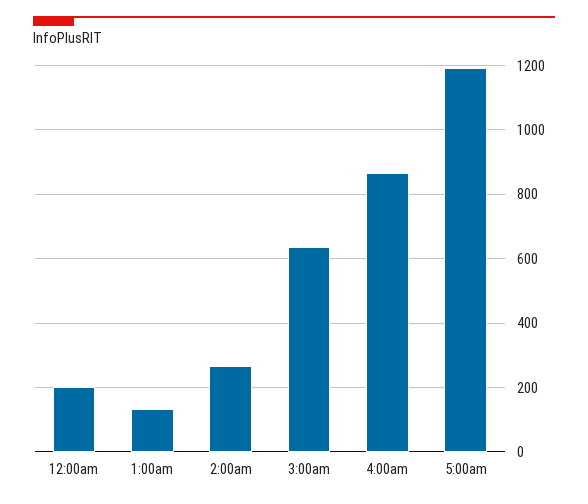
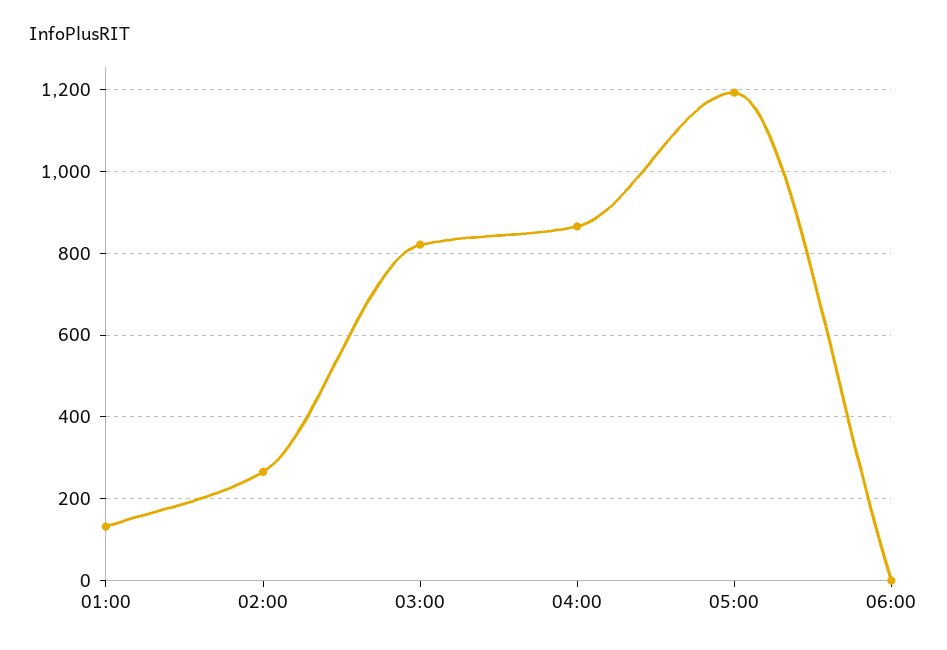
12:00am: 200 -> none
3:00am: 640 -> 820
06:00: none -> 0

